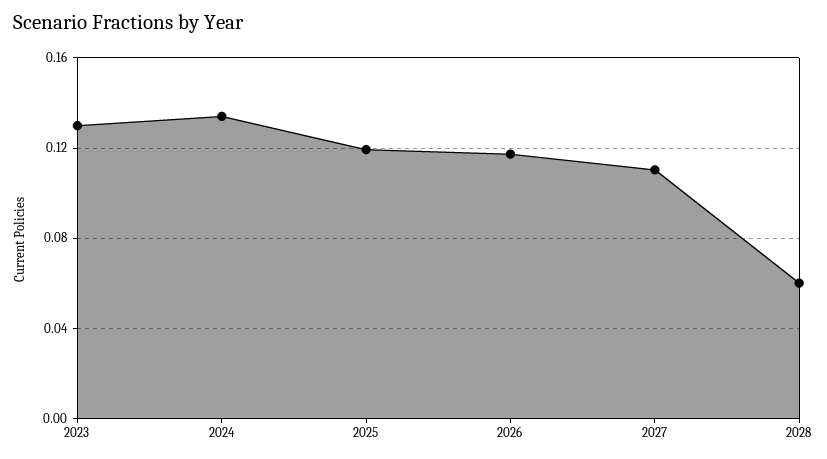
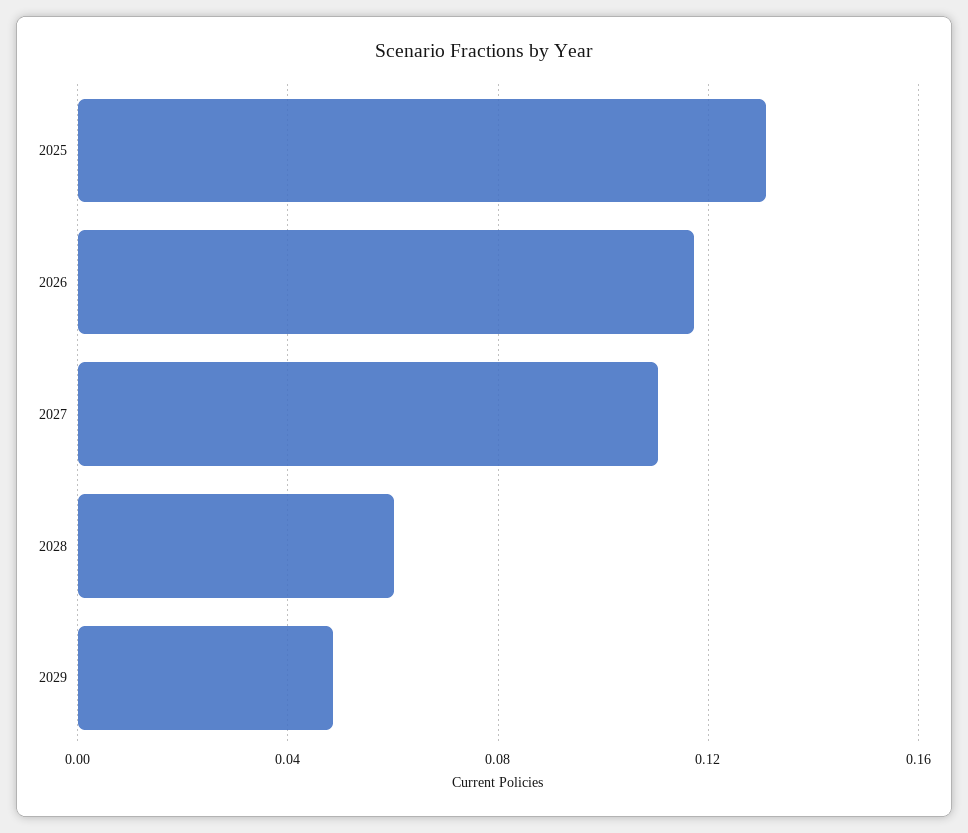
2023: 0.13 -> none
2024: 0.135 -> none
2025: 0.12 -> 0.13
2029: none -> 0.05

